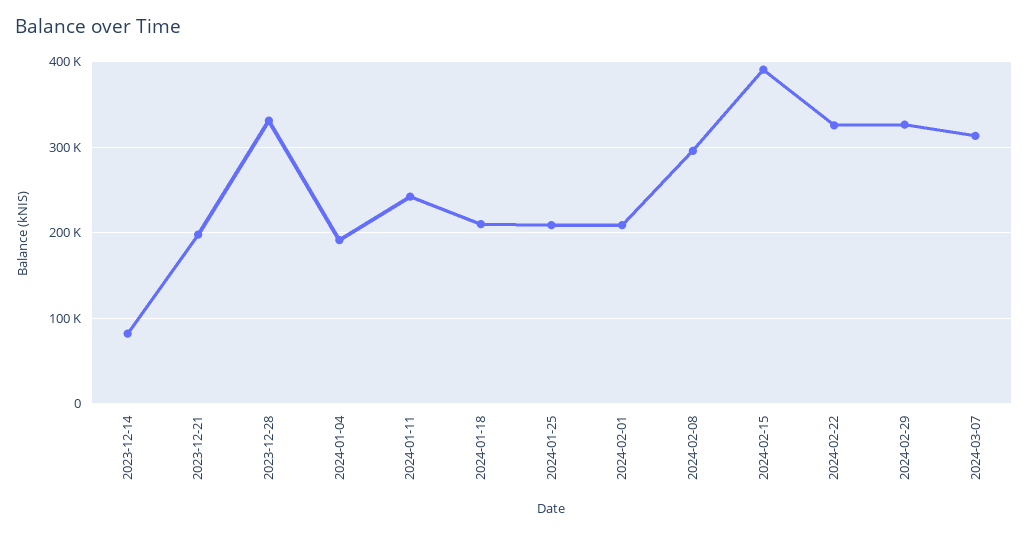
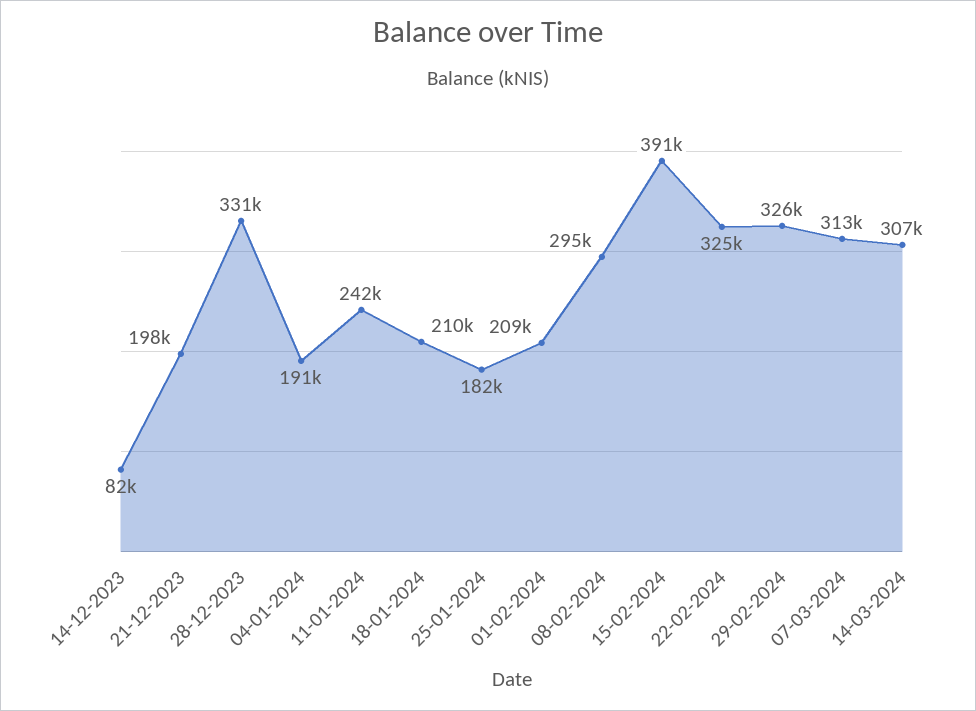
2024-01-25: 210000 -> 182000
14-03-2024: none -> 307000

